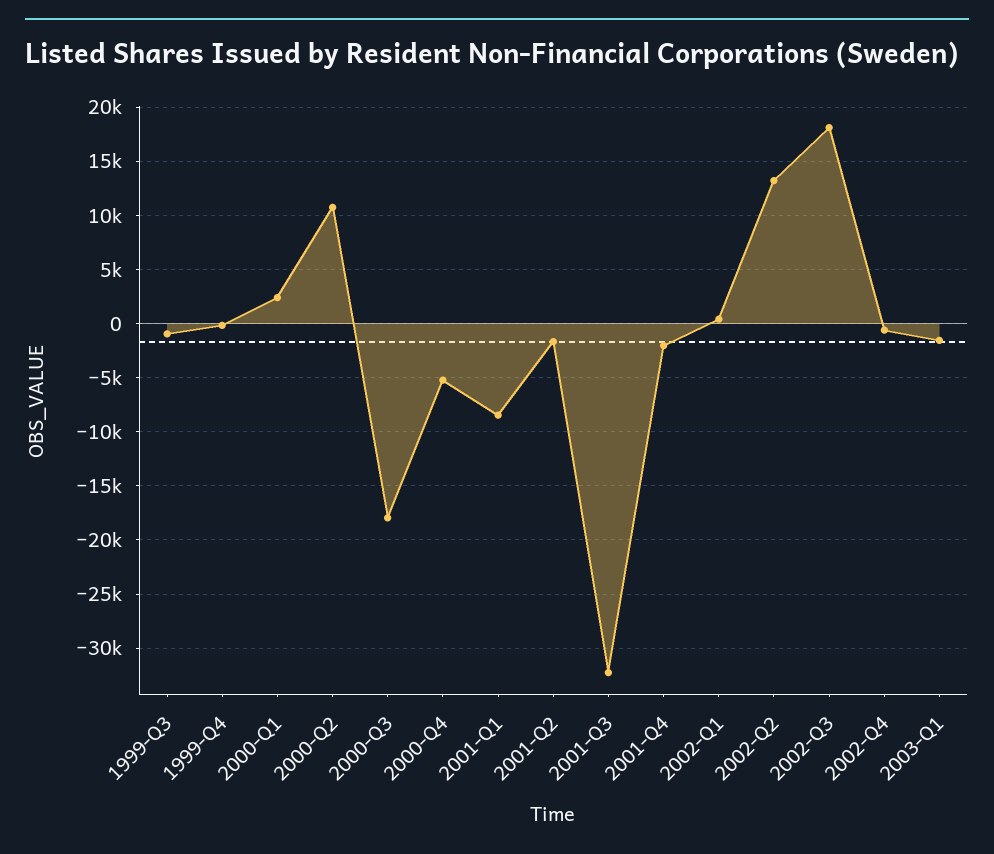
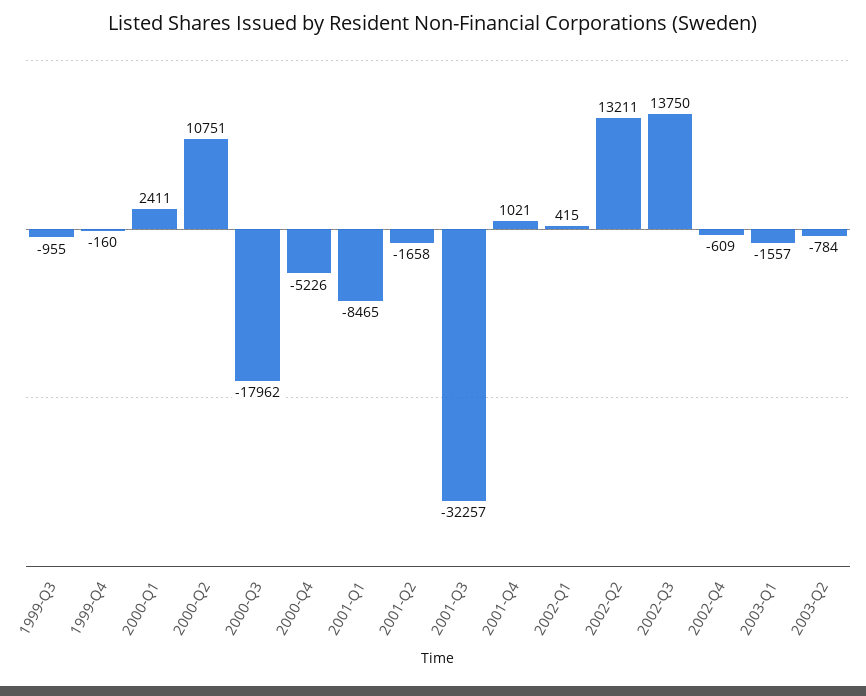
2001-Q4: -2000 -> 1021
2002-Q3: 18000 -> 13750
2003-Q2: none -> -784

